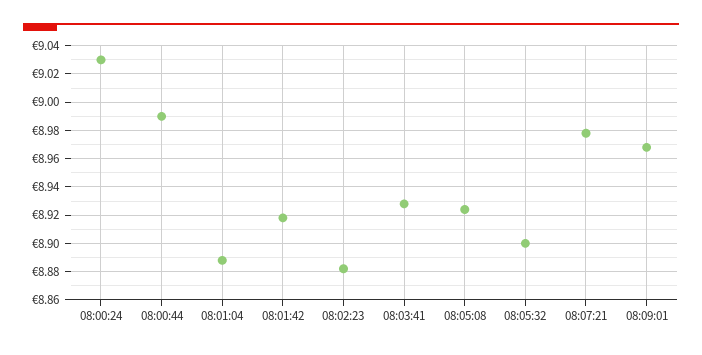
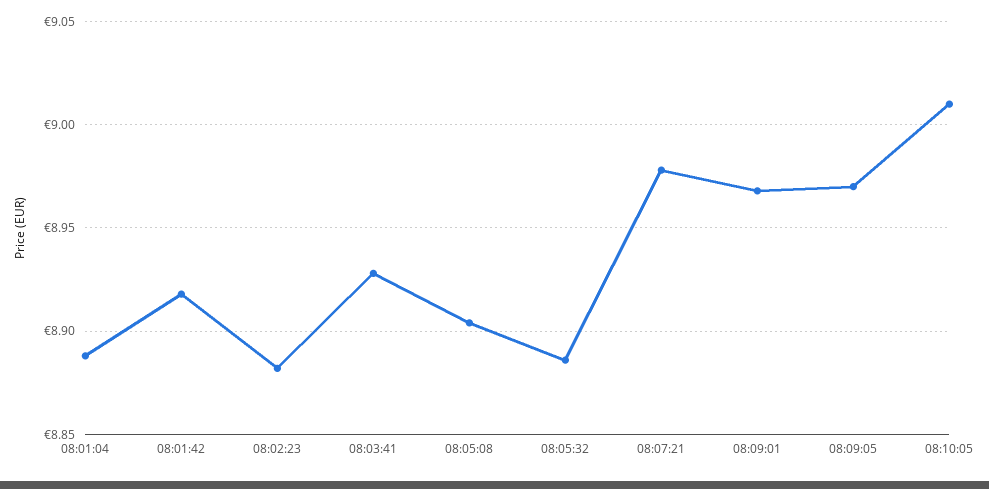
08:00:24: 9.03 -> none
08:00:44: 8.99 -> none
08:05:08: 8.925 -> 8.905
08:05:32: 8.9 -> 8.885
08:09:05: none -> 8.97
08:10:05: none -> 9.01

